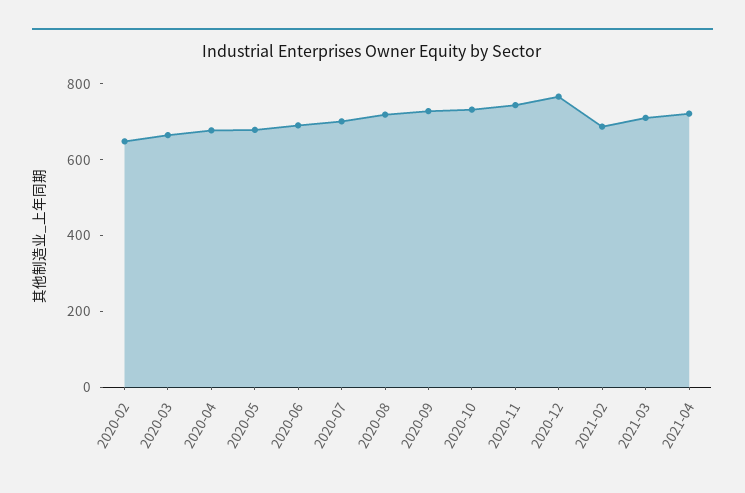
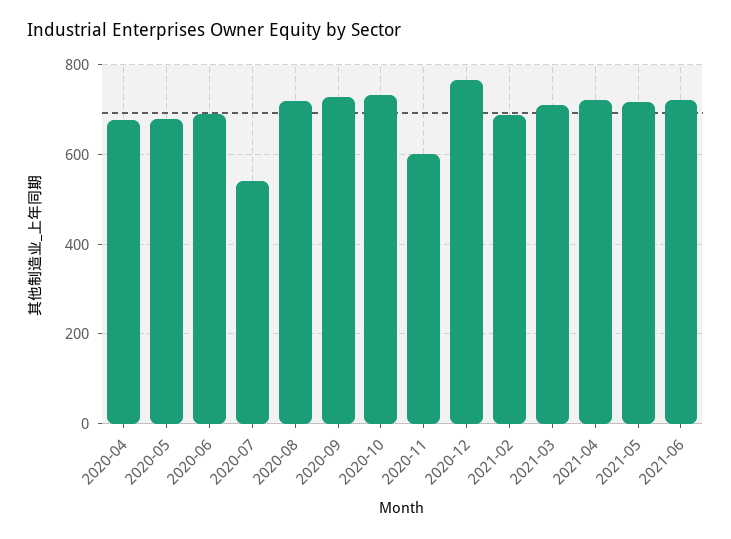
2020-02: 650 -> none
2020-03: 650 -> none
2020-07: 700 -> 540
2020-11: 750 -> 600
2021-05: none -> 720
2021-06: none -> 720

